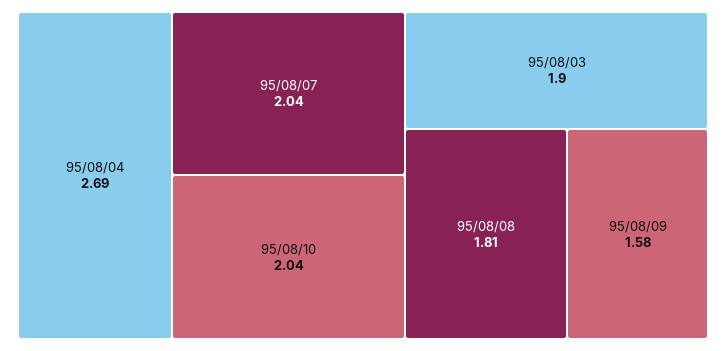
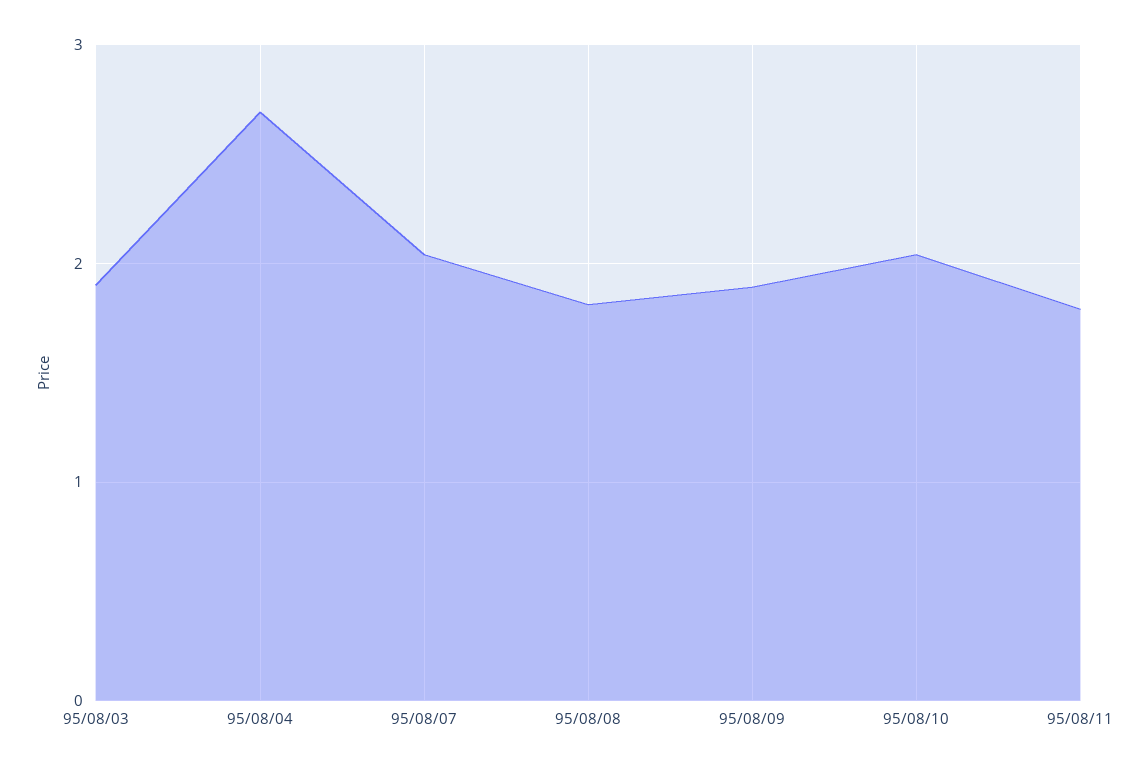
95/08/09: 1.58 -> 1.9
95/08/11: none -> 1.8

